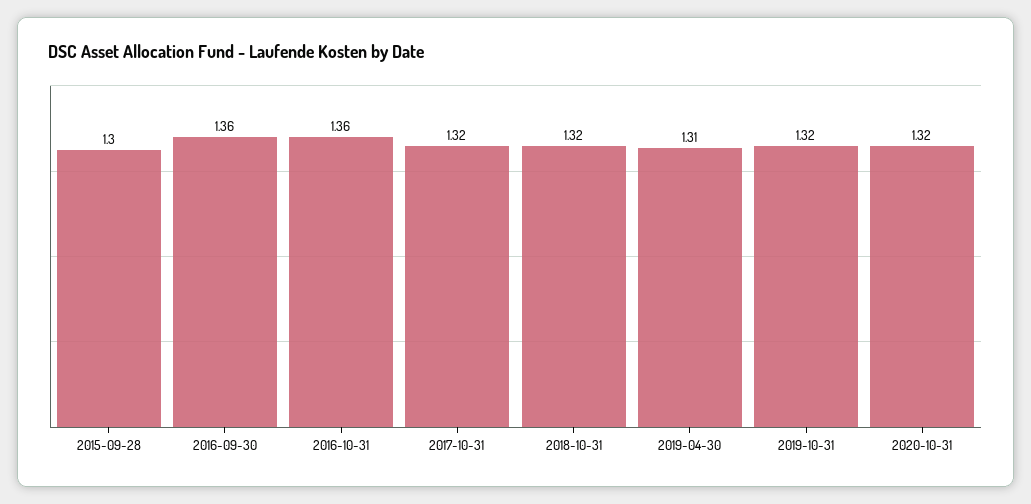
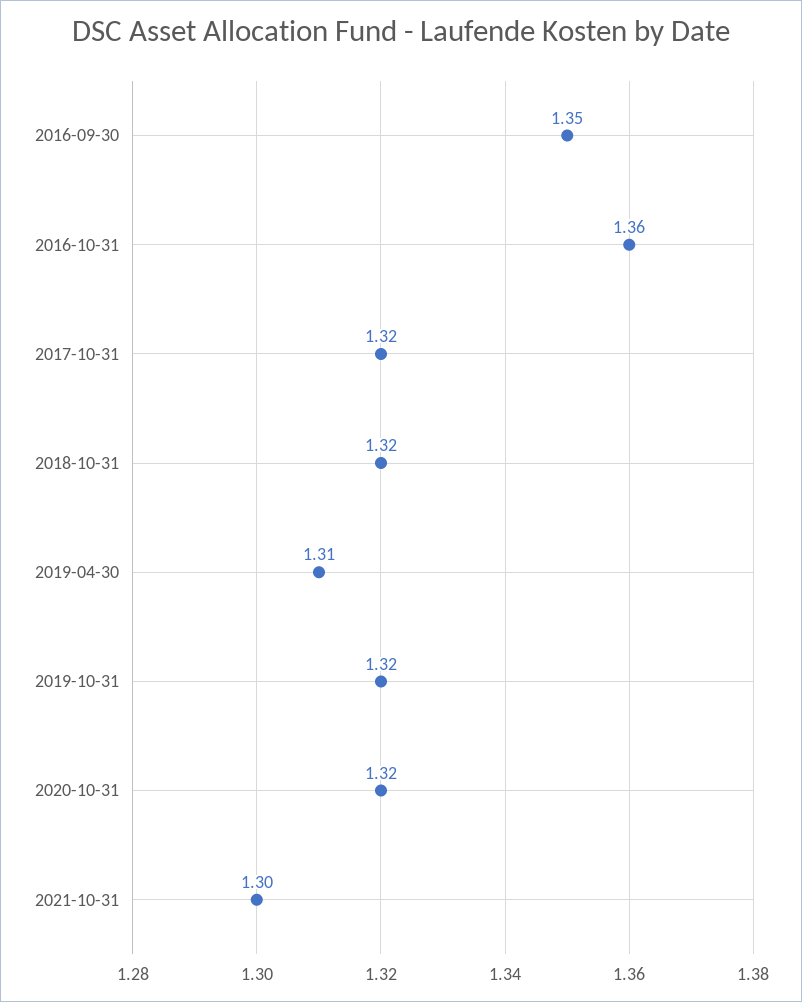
2015-09-28: 1.3 -> none
2016-09-30: 1.36 -> 1.35
2021-10-31: none -> 1.3

